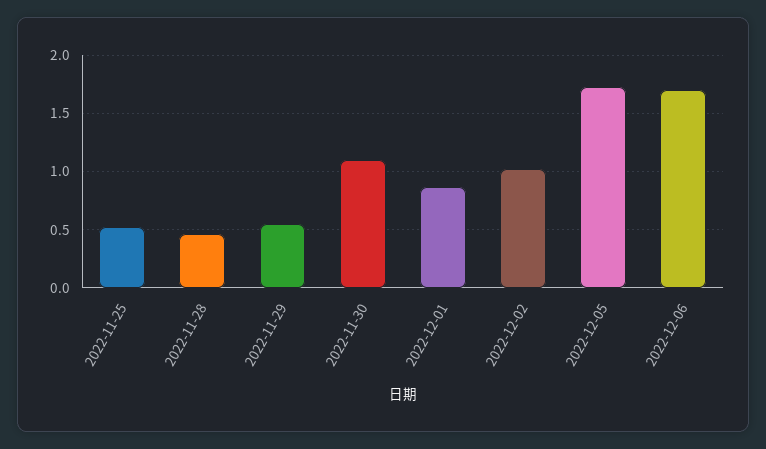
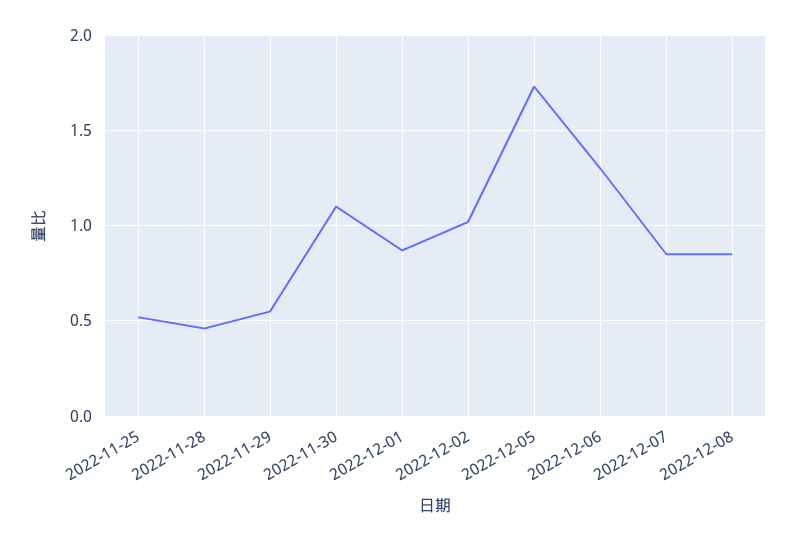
2022-12-06: 1.7 -> 1.3
2022-12-07: none -> 0.85
2022-12-08: none -> 0.85

